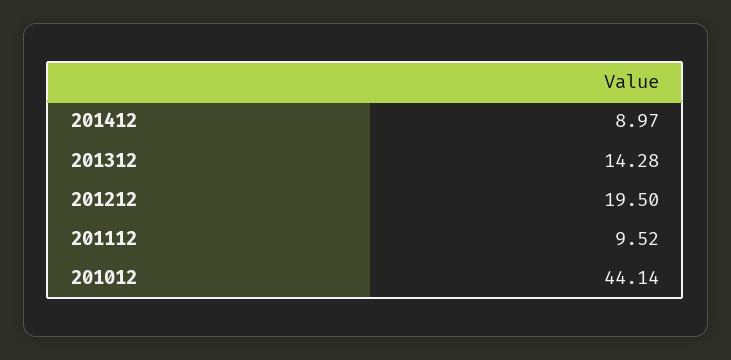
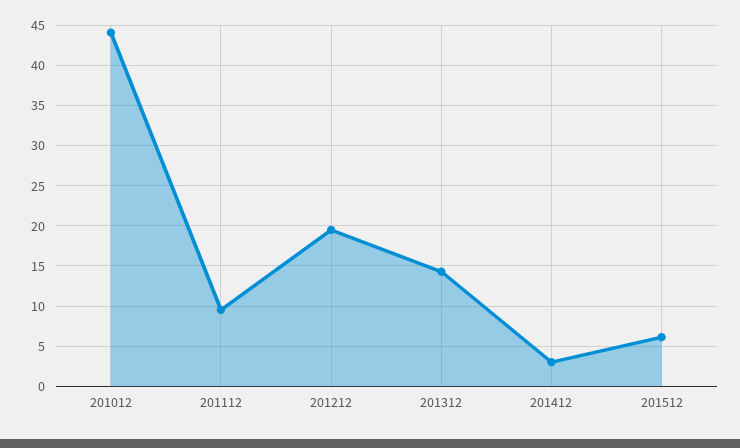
201412: 8.97 -> 3
201512: none -> 6

